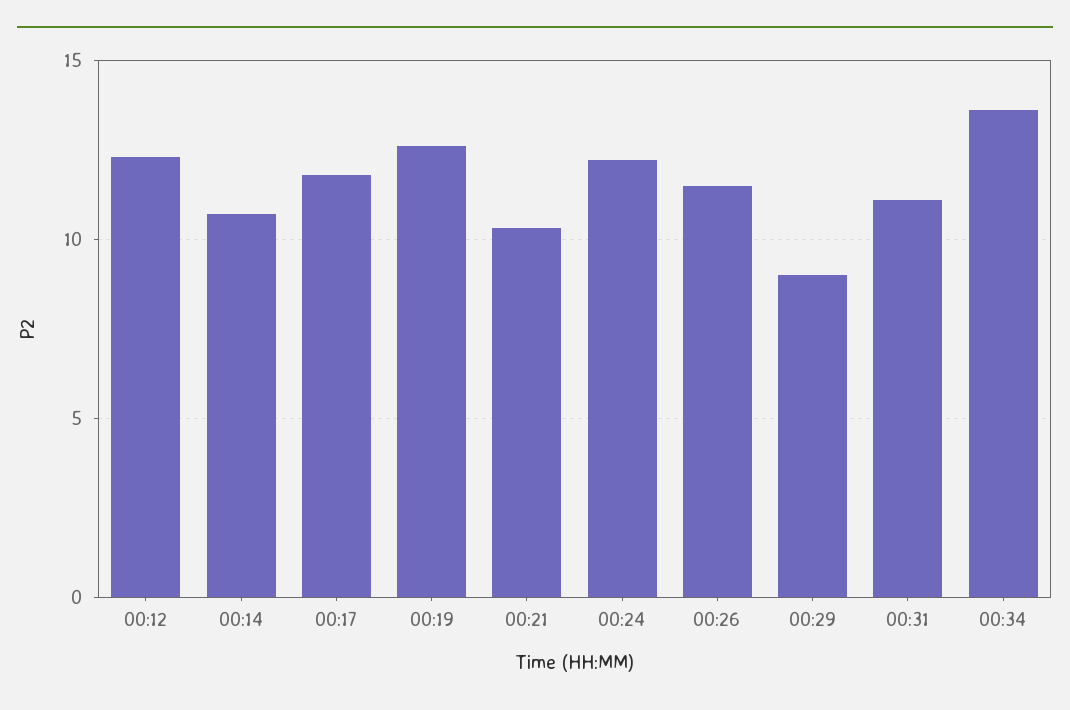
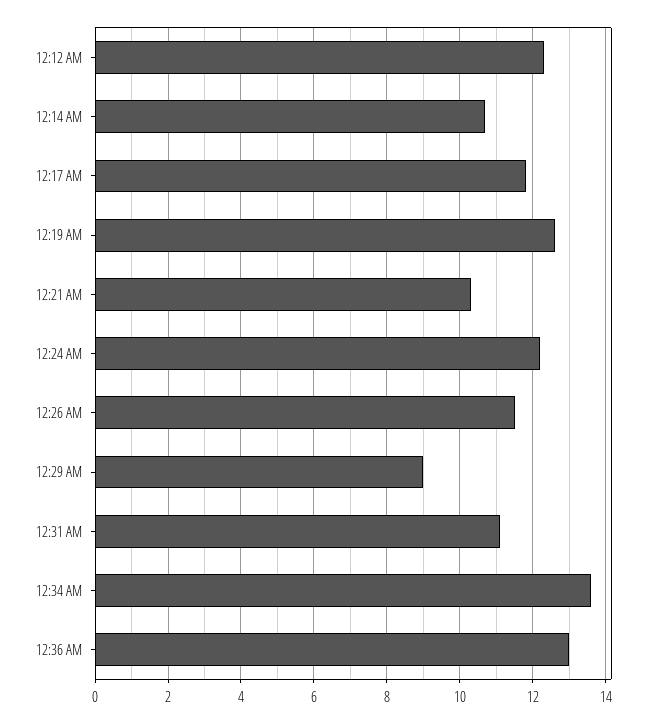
12:36 AM: none -> 13

